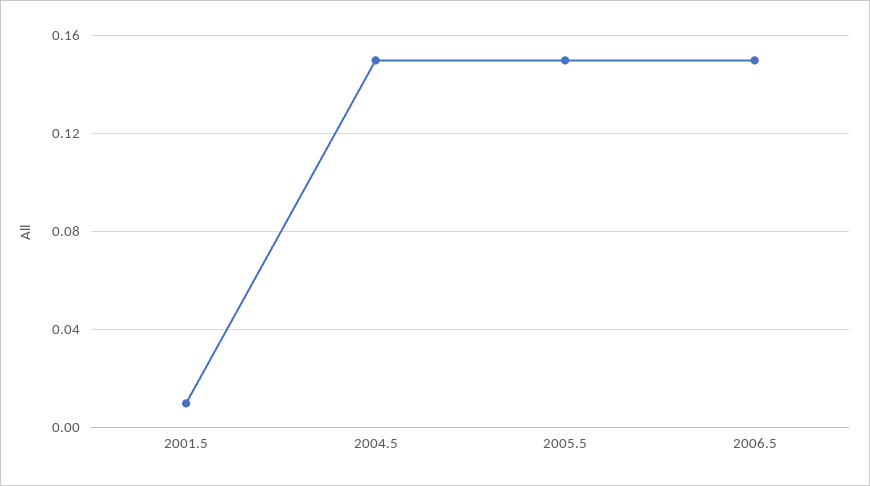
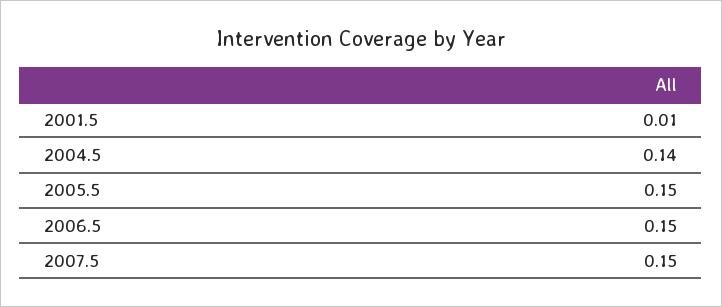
2004.5: 0.15 -> 0.14
2007.5: none -> 0.15

